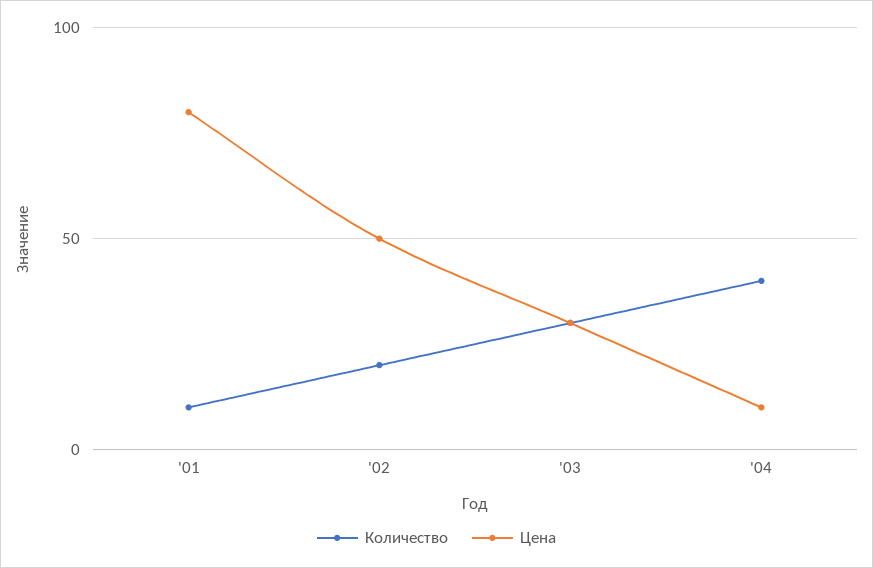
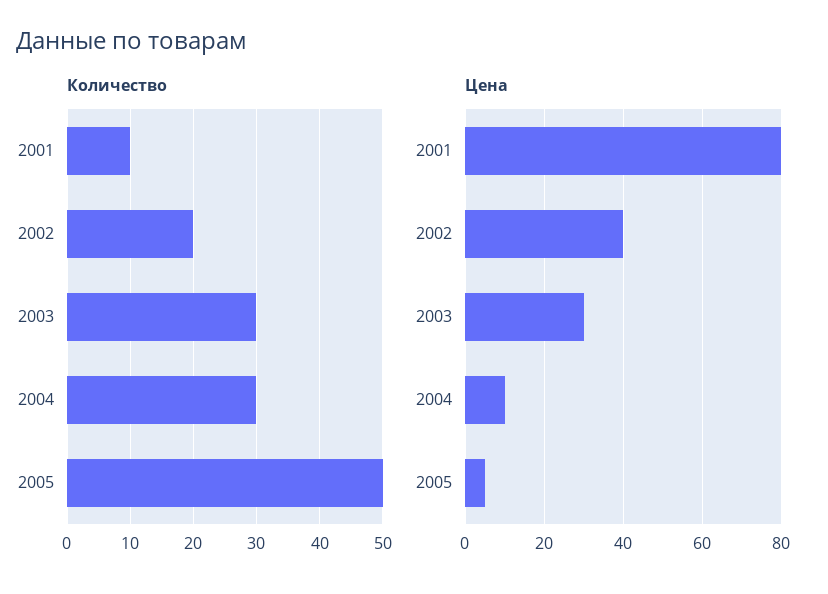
Цена, '02: 50 -> 40
Количество, '04: 40 -> 30
Количество, 2005: none -> 50
Цена, 2005: none -> 5

